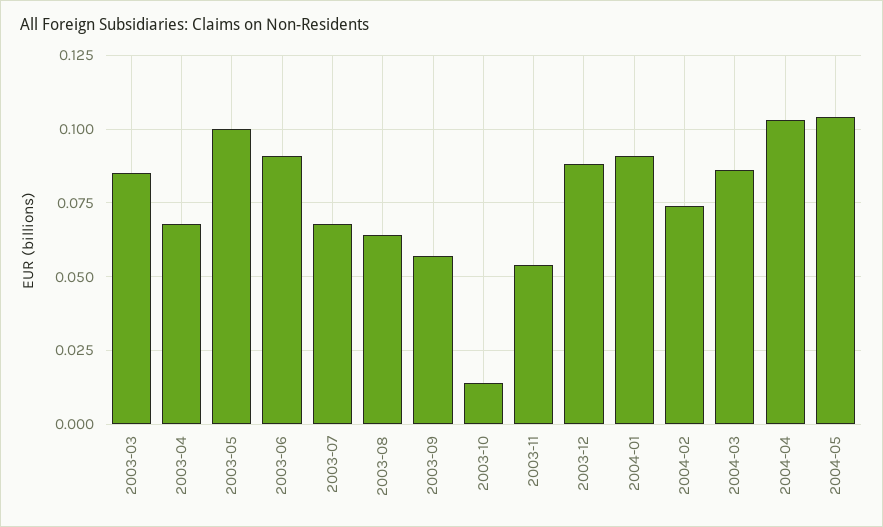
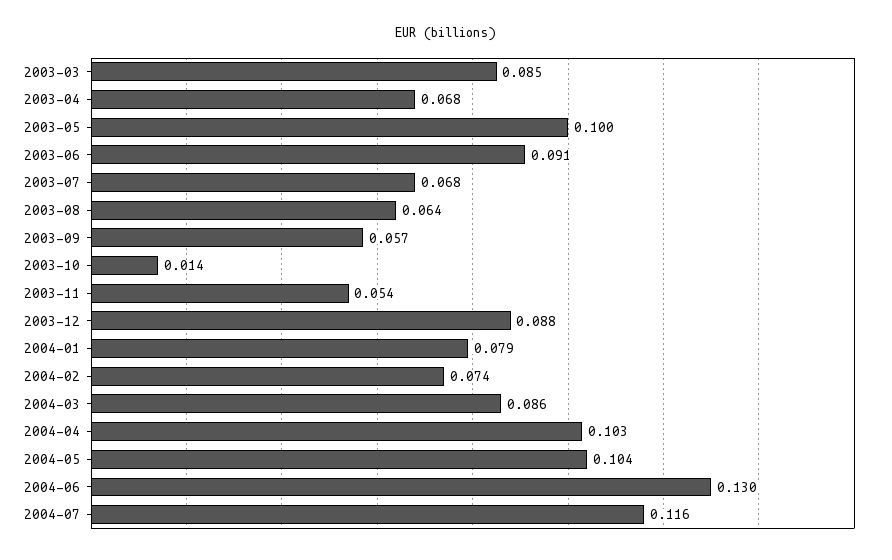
2004-01: 0.09 -> 0.079
2004-06: none -> 0.13
2004-07: none -> 0.116

